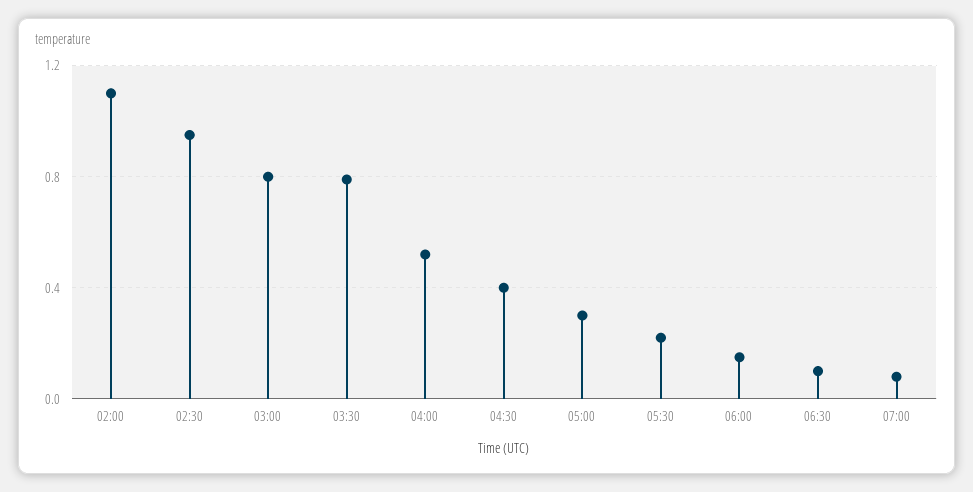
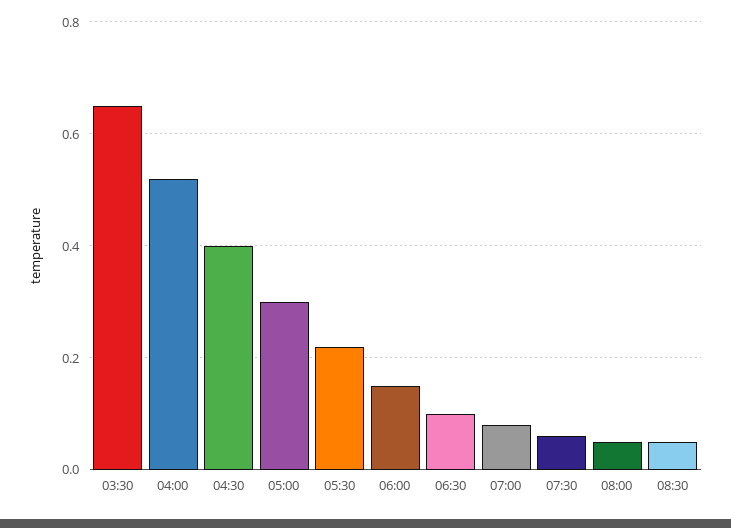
02:00: 1.1 -> none
02:30: 0.95 -> none
03:00: 0.8 -> none
03:30: 0.8 -> 0.65
07:30: none -> 0.05
08:00: none -> 0.05
08:30: none -> 0.05

